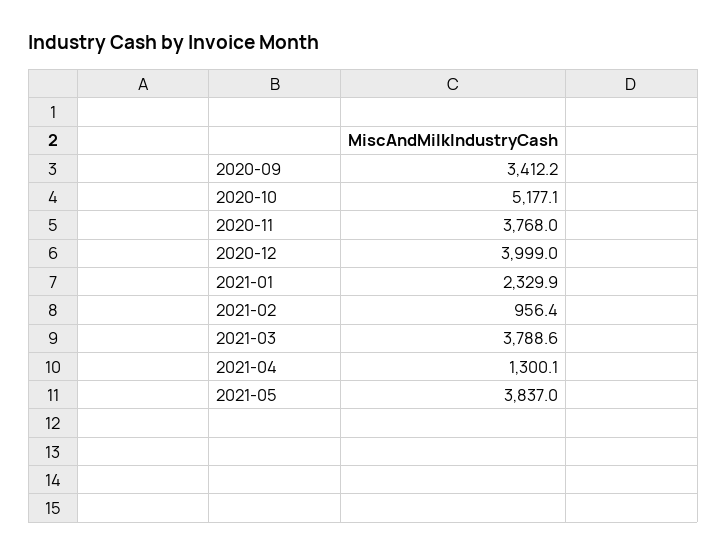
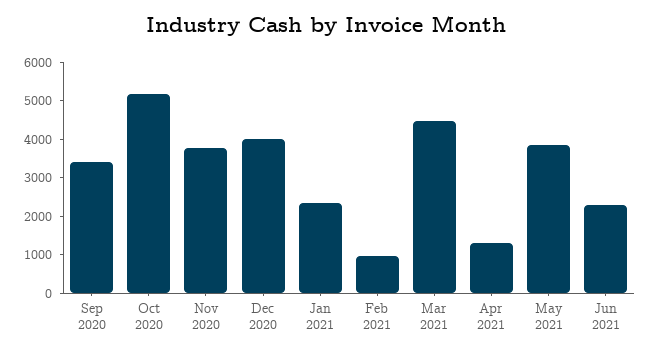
2021-03: 3788.6 -> 4500
Jun 2021: none -> 2250

